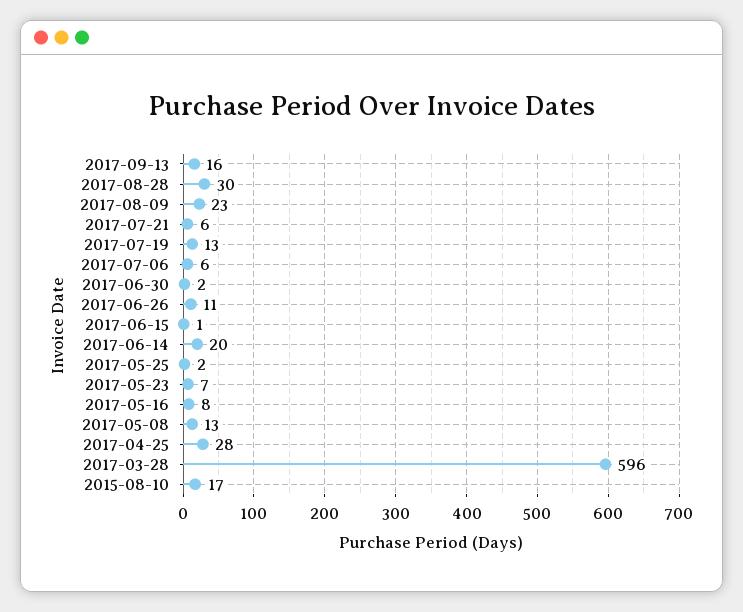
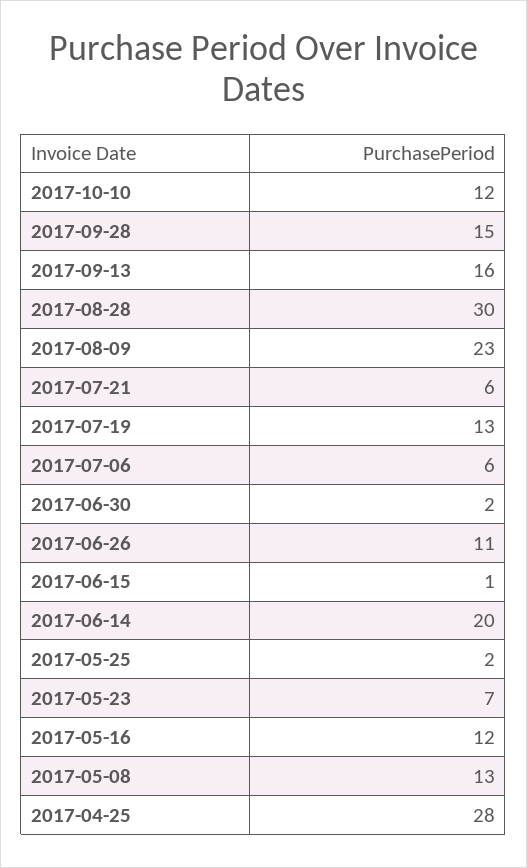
2017-05-16: 8 -> 12
2017-03-28: 596 -> none
2015-08-10: 17 -> none
2017-10-10: none -> 12
2017-09-28: none -> 15

